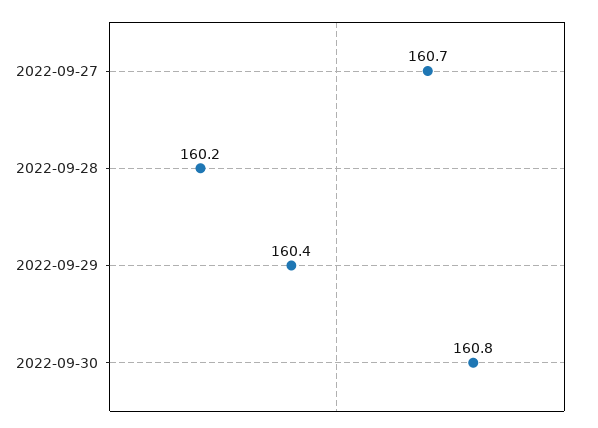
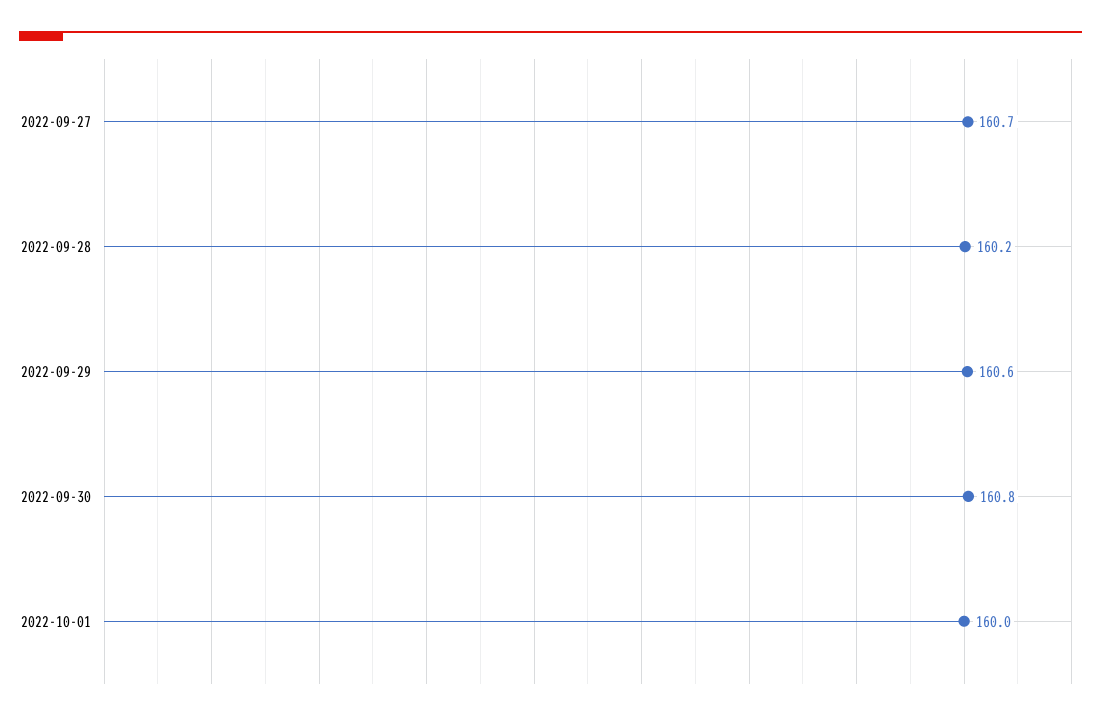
2022-09-29: 160.4 -> 160.6
2022-10-01: none -> 160

